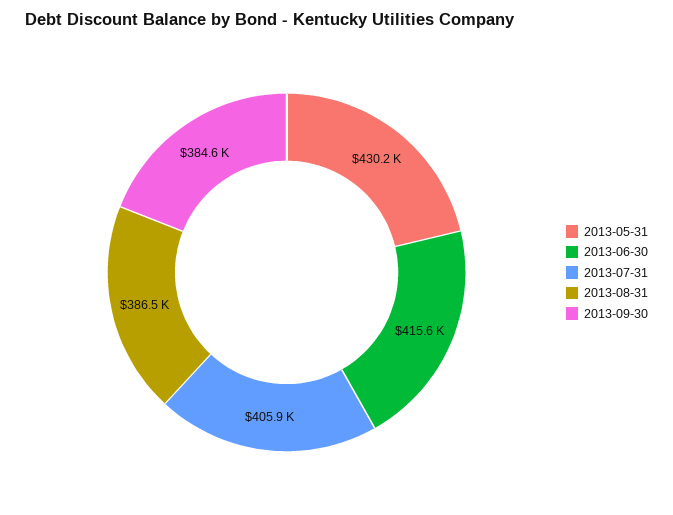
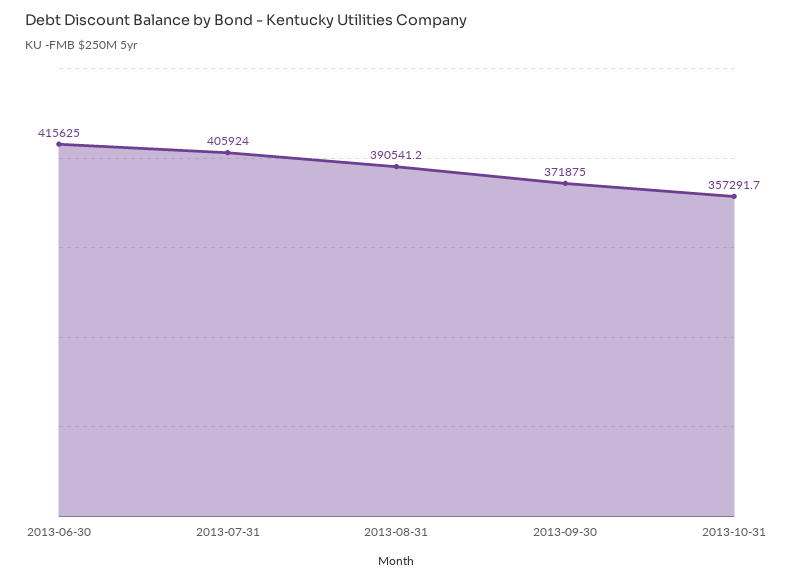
2013-05-31: 430200 -> none
2013-08-31: 386500 -> 390541.2
2013-09-30: 384600 -> 371875
2013-10-31: none -> 357291.7

